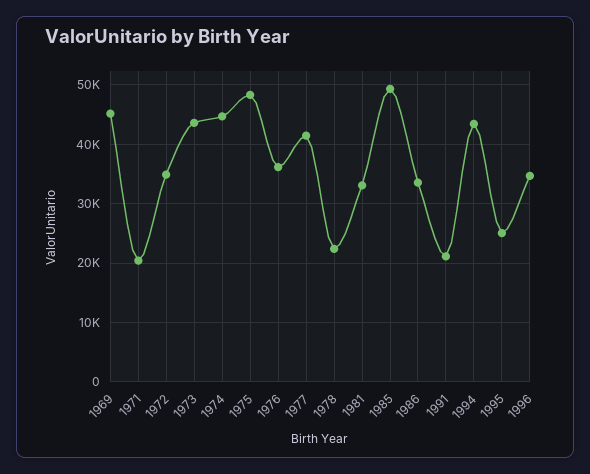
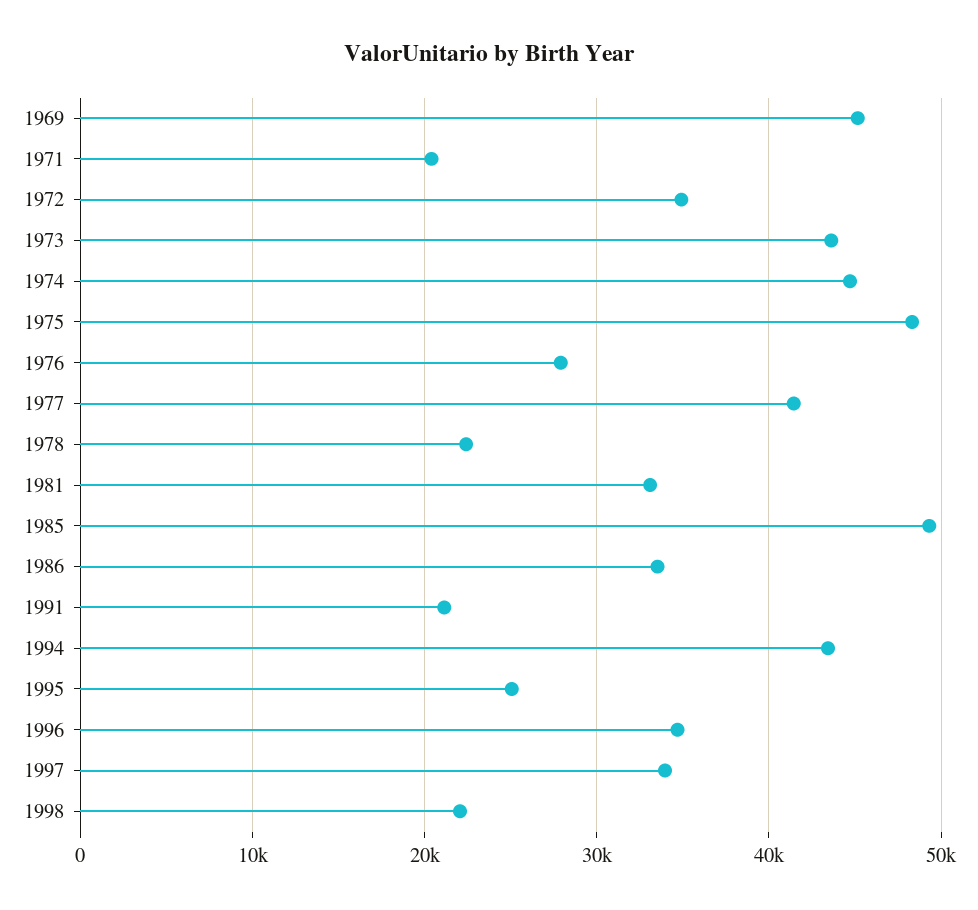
1976: 36000 -> 28000
1997: none -> 34000
1998: none -> 22000

